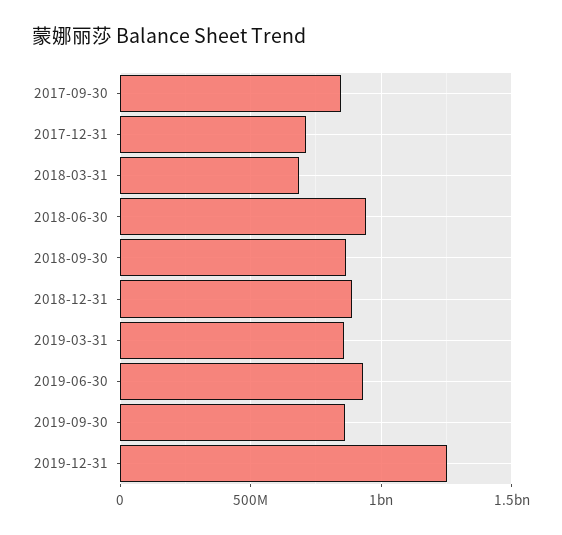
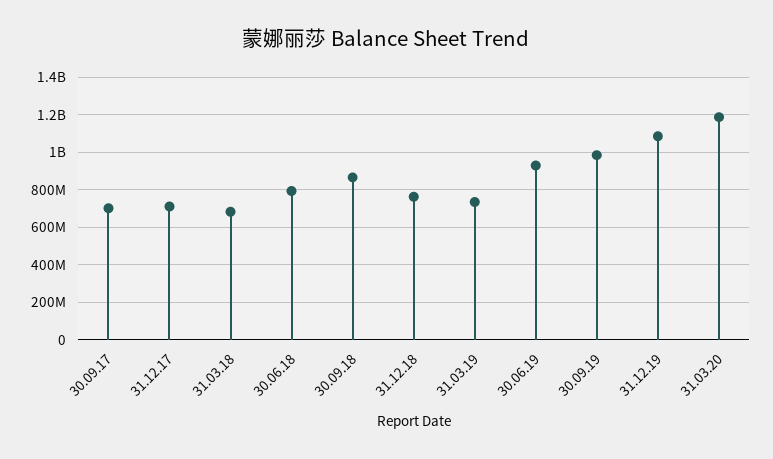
2017-09-30: 850000000 -> 700000000
2018-06-30: 950000000 -> 800000000
2018-12-31: 900000000 -> 750000000
2019-03-31: 850000000 -> 750000000
2019-09-30: 850000000 -> 1000000000
2019-12-31: 1250000000 -> 1100000000
31.03.20: none -> 1200000000

